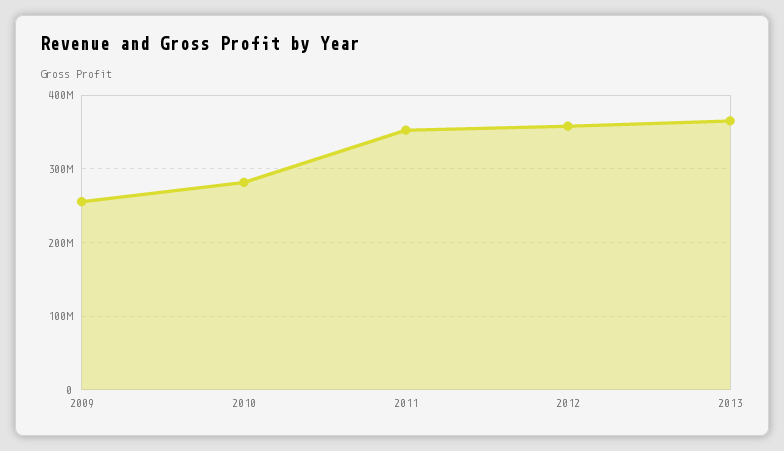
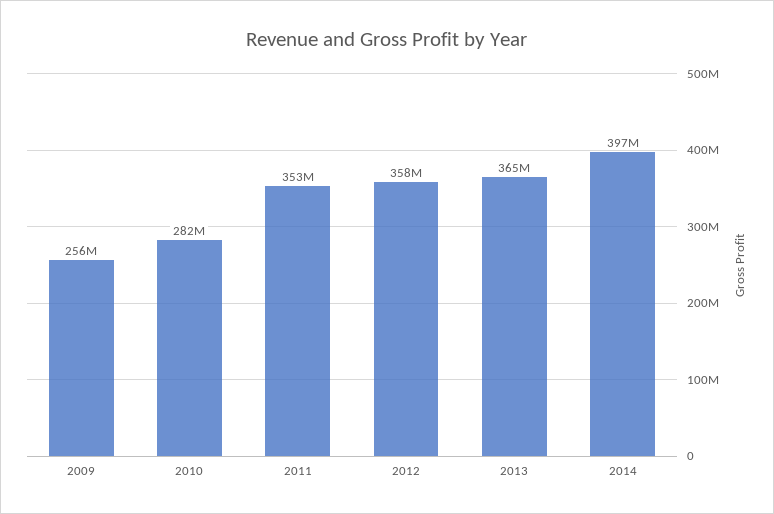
2014: none -> 397000000

